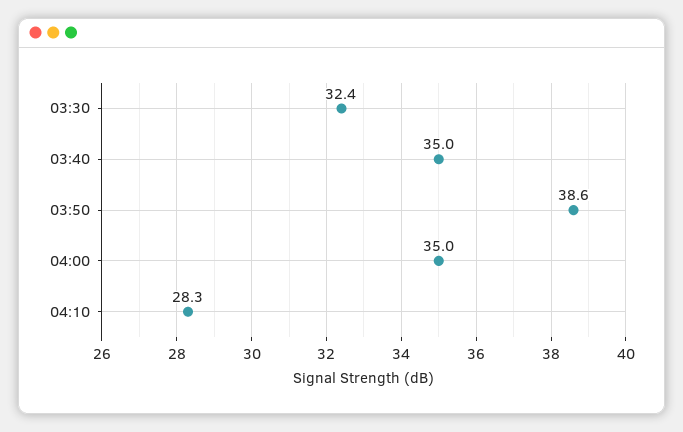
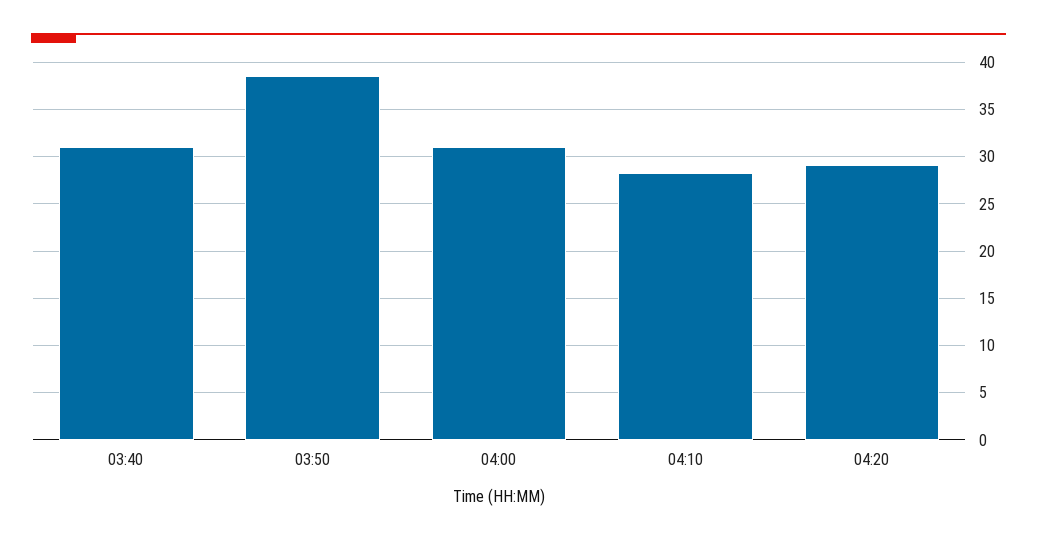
03:30: 32.4 -> none
03:40: 35 -> 31
04:00: 35 -> 31
04:20: none -> 29

